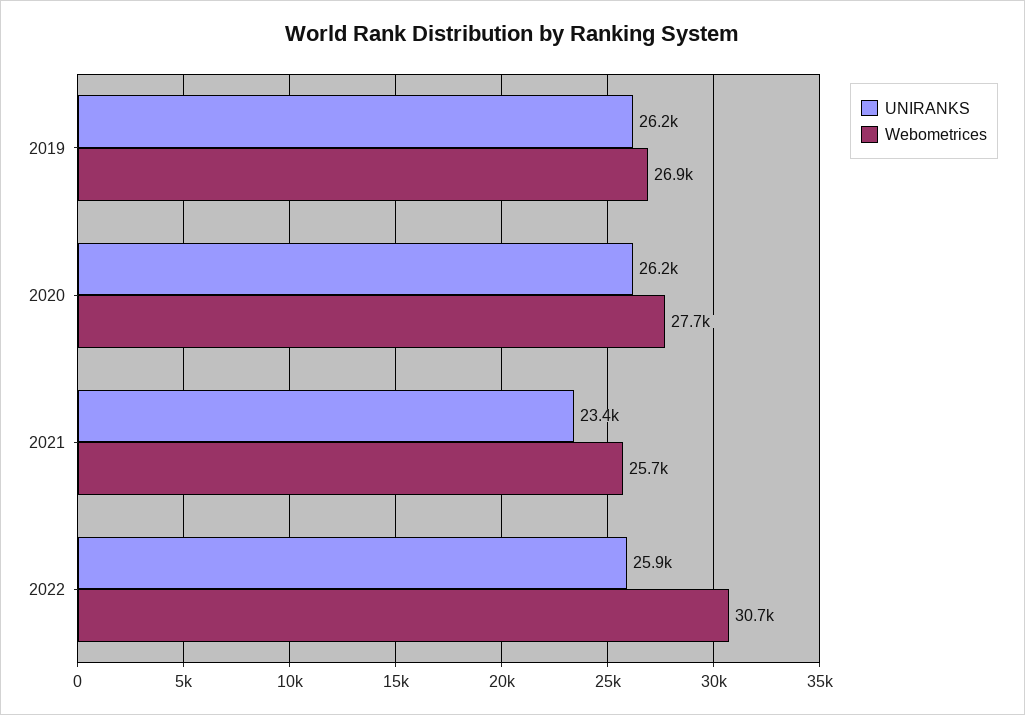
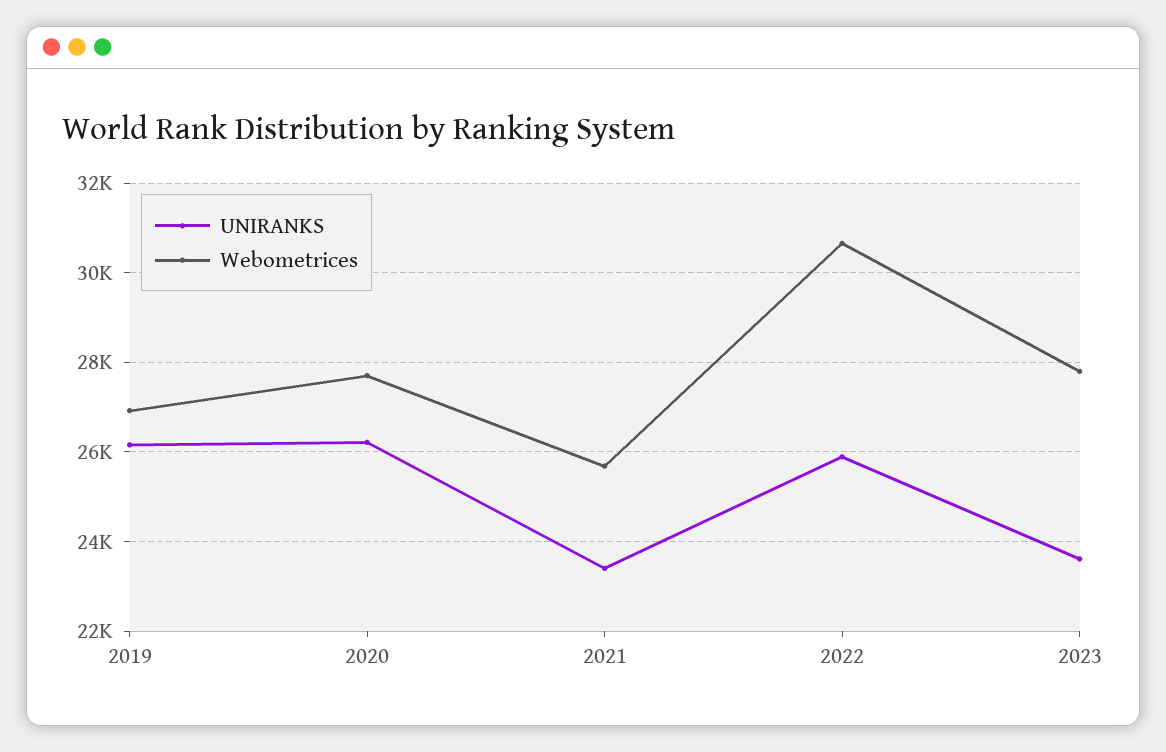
UNIRANKS, 2023: none -> 23600
Webometrices, 2023: none -> 27800

